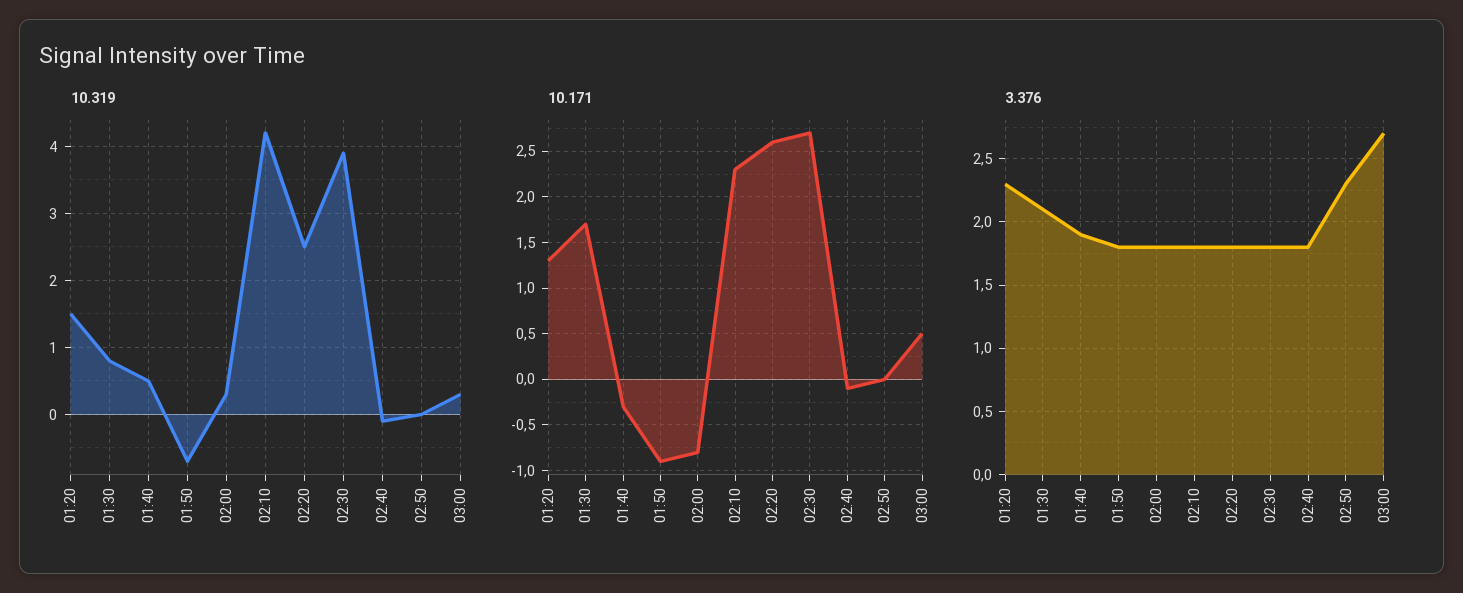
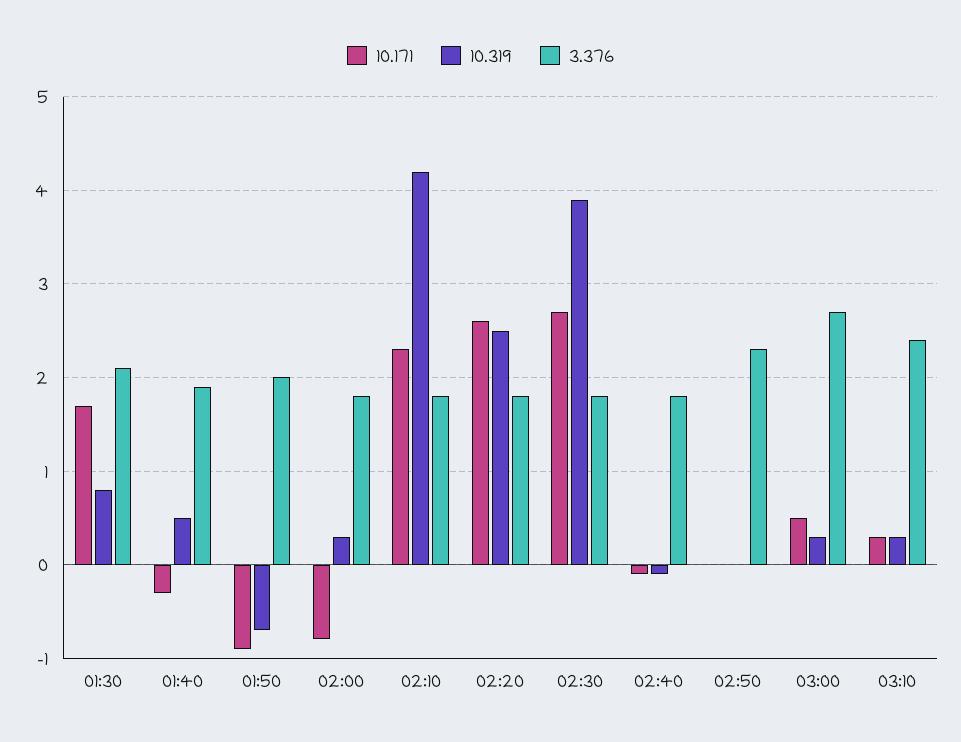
10.319, 01:20: 1.5 -> none
10.171, 01:20: 1.3 -> none
3.376, 01:20: 2.3 -> none
3.376, 01:50: 1.8 -> 2
10.171, 03:10: none -> 0.3
10.319, 03:10: none -> 0.3
3.376, 03:10: none -> 2.4

